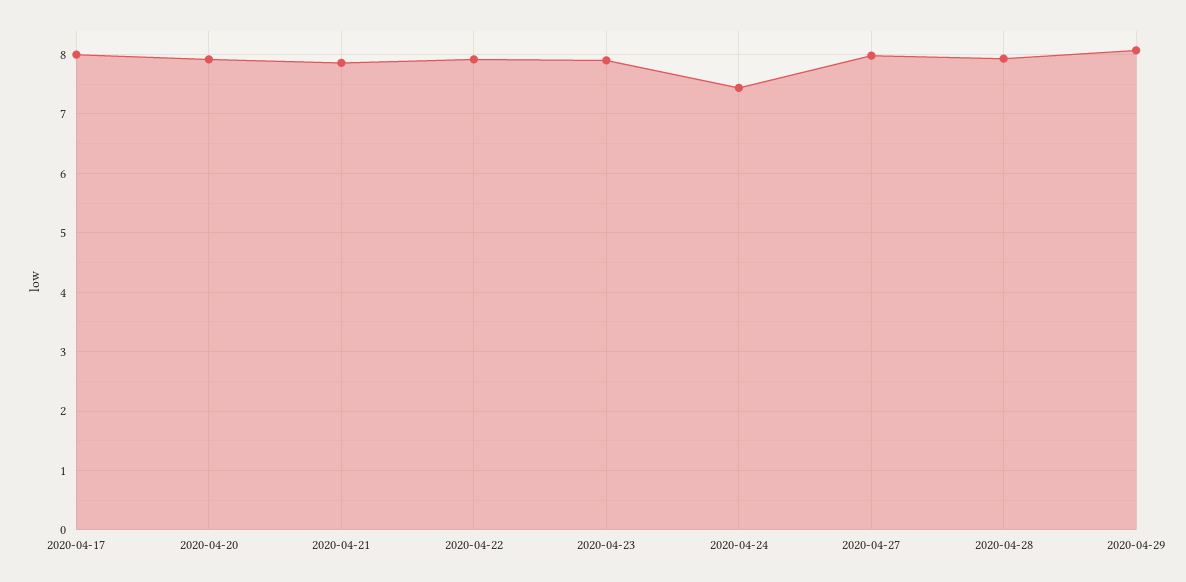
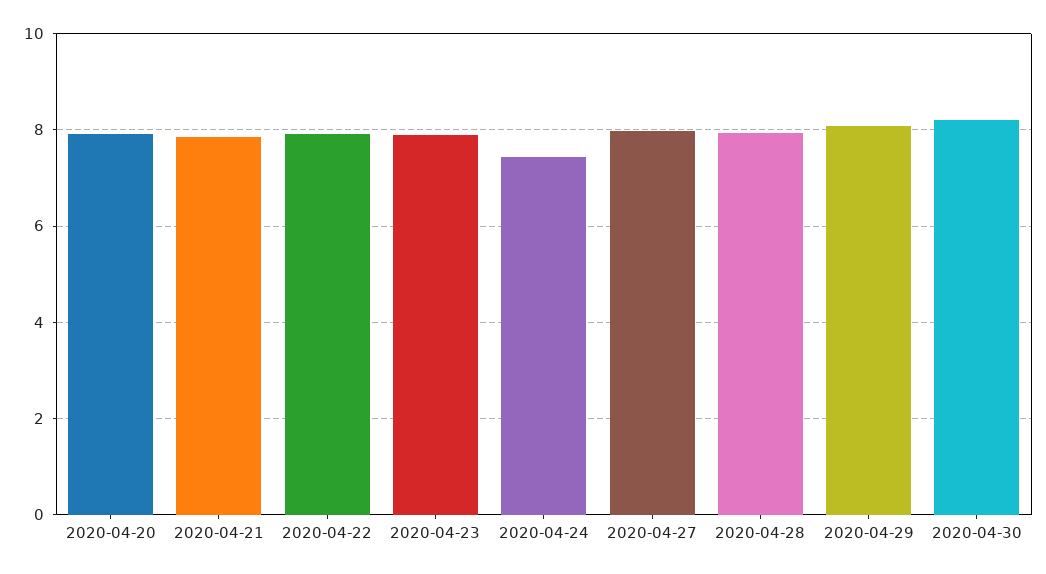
2020-04-17: 8 -> none
2020-04-30: none -> 8.2

